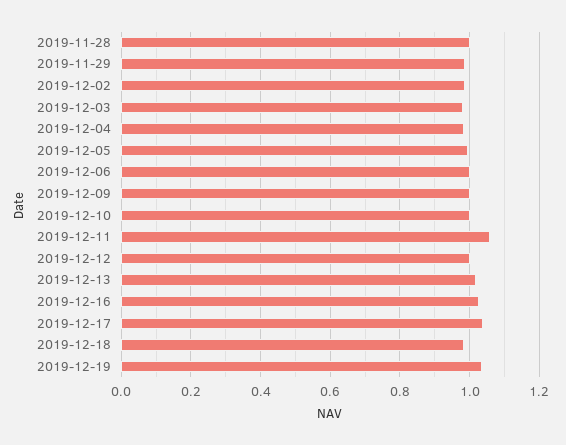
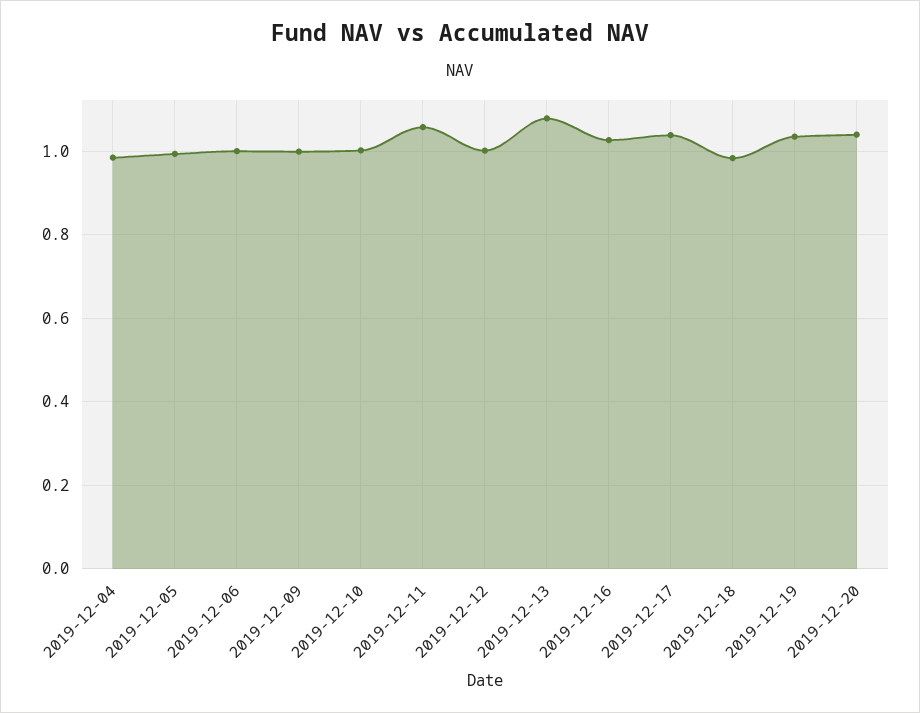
2019-11-28: 1 -> none
2019-11-29: 0.98 -> none
2019-12-02: 0.98 -> none
2019-12-03: 0.98 -> none
2019-12-13: 1.02 -> 1.08
2019-12-20: none -> 1.04

